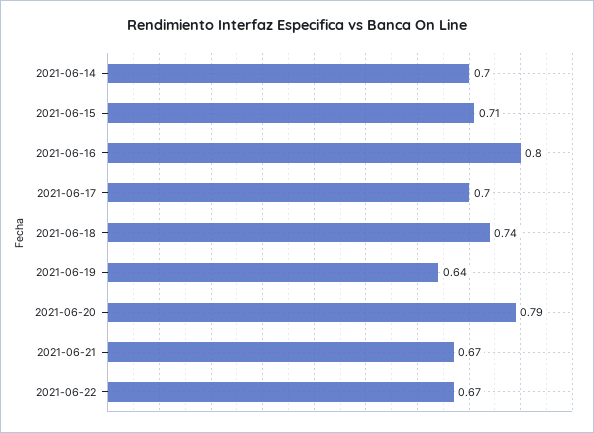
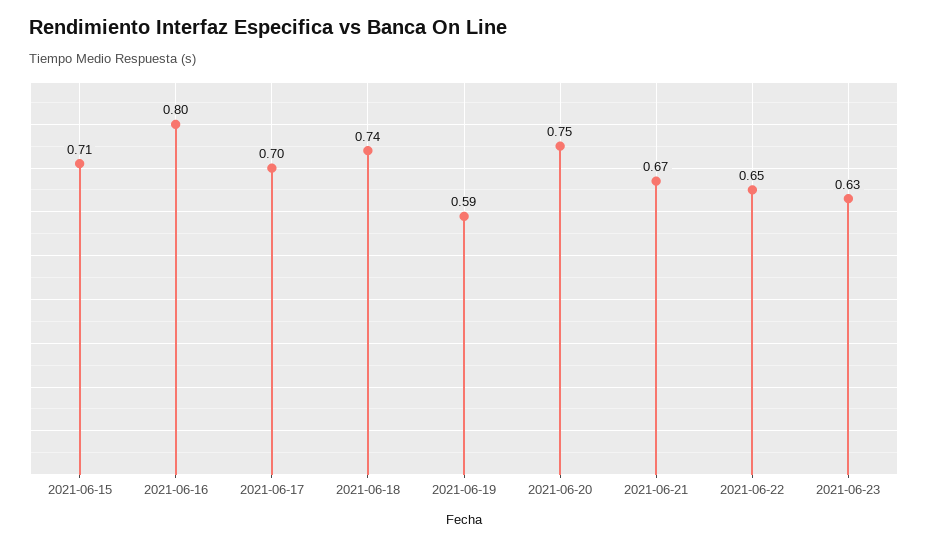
2021-06-14: 0.7 -> none
2021-06-19: 0.64 -> 0.59
2021-06-20: 0.79 -> 0.75
2021-06-22: 0.67 -> 0.65
2021-06-23: none -> 0.63

